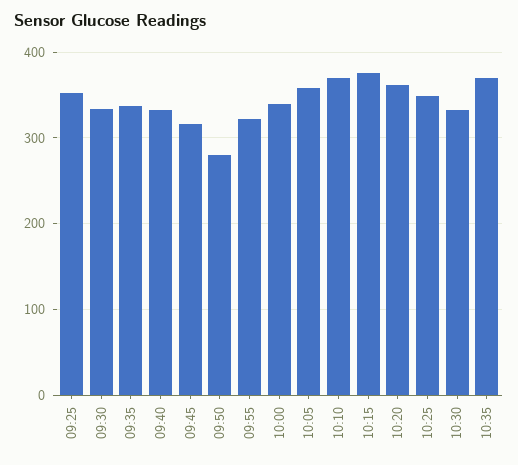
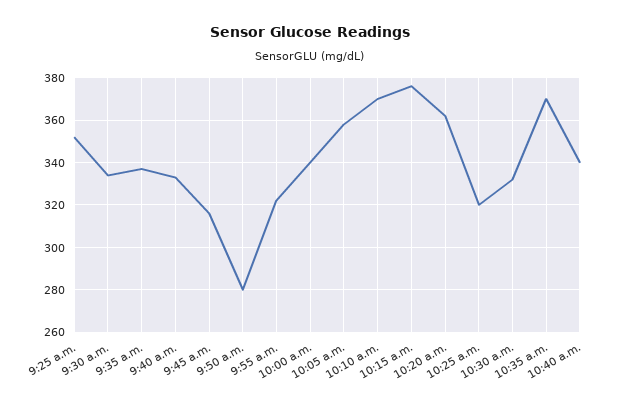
10:25: 350 -> 320
10:40 a.m.: none -> 340

